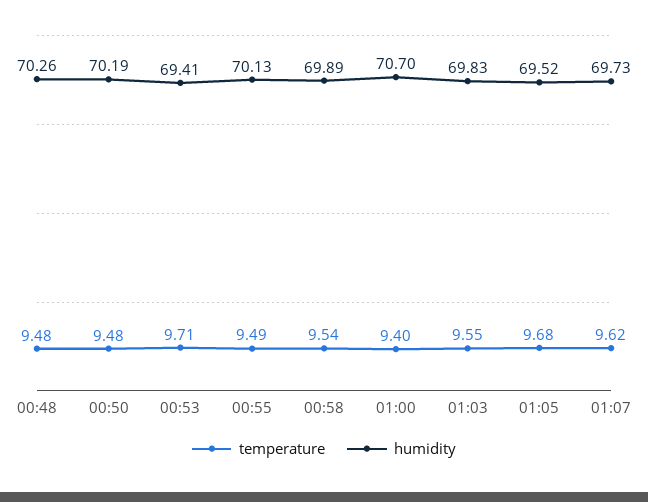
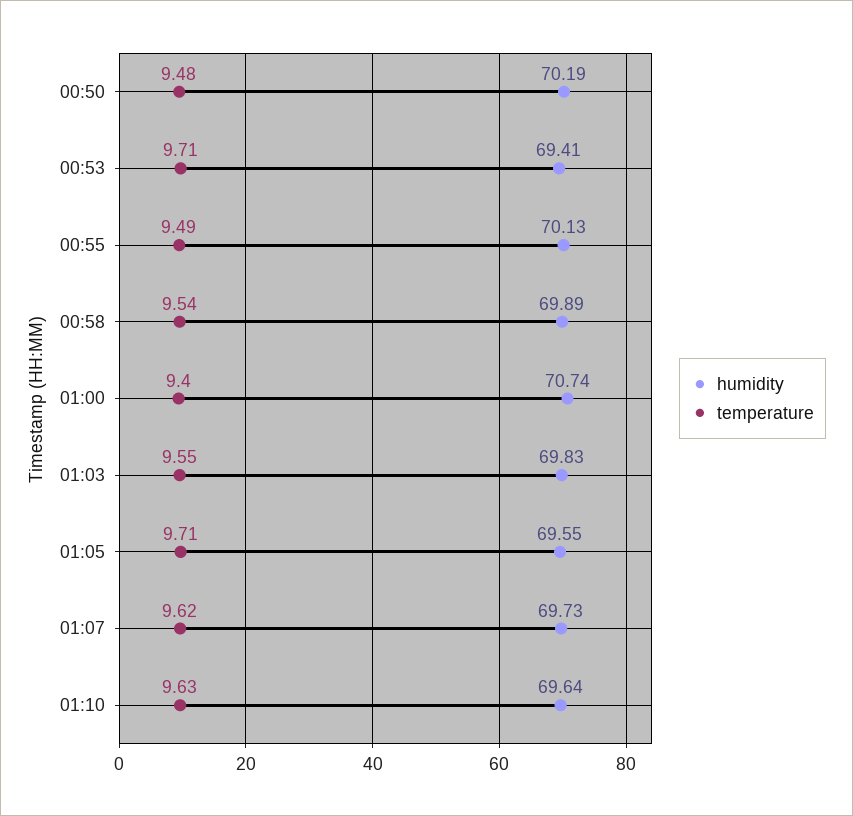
temperature, 00:48: 9.48 -> none
humidity, 00:48: 70.26 -> none
humidity, 01:00: 70.7 -> 70.74
temperature, 01:05: 9.68 -> 9.71
humidity, 01:05: 69.52 -> 69.55
humidity, 01:10: none -> 69.64
temperature, 01:10: none -> 9.63

